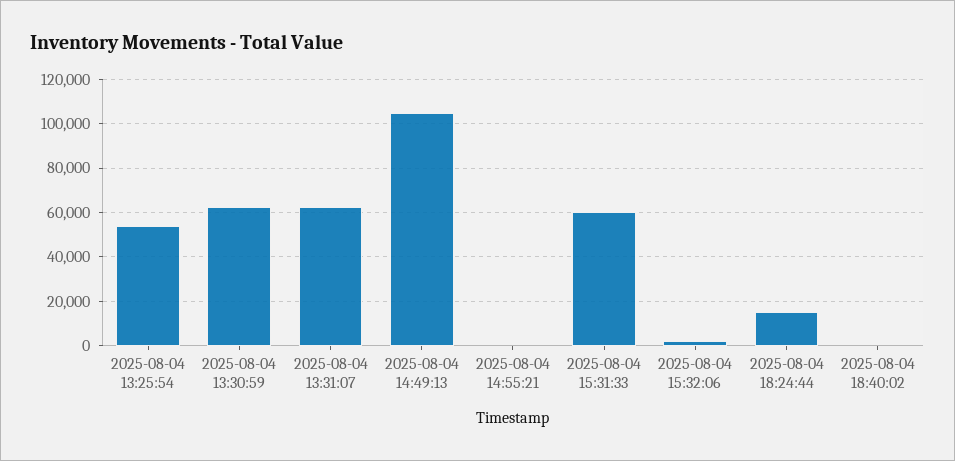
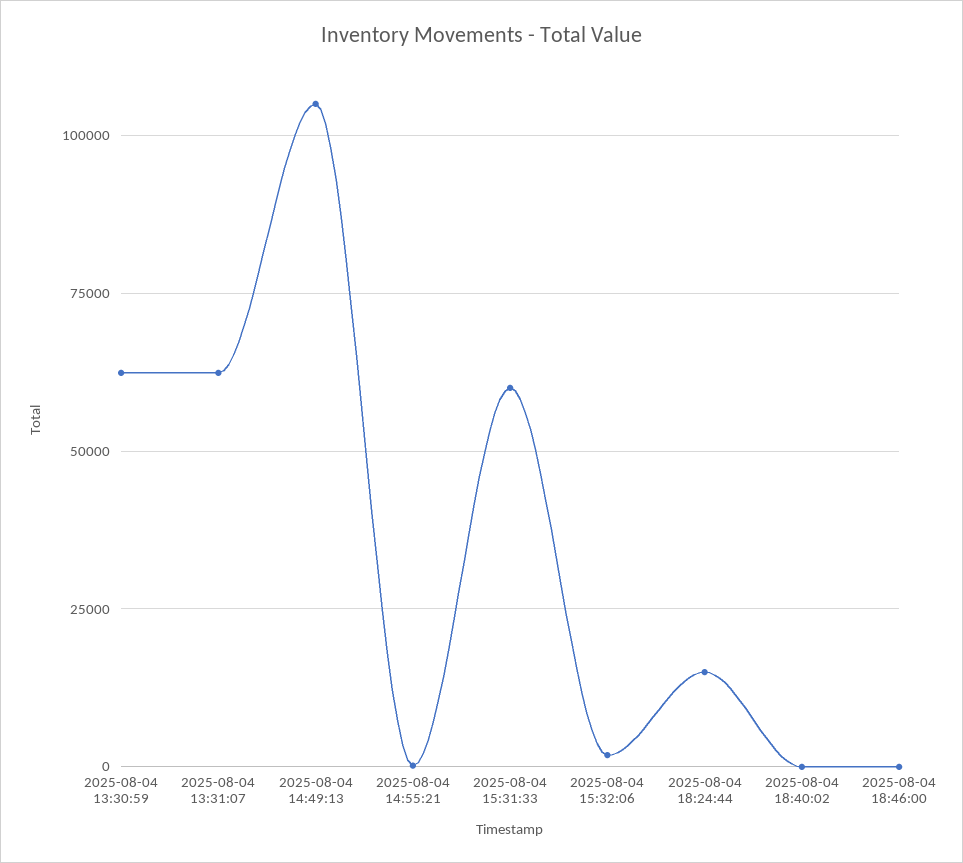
2025-08-04 13:25:54: 55000 -> none
2025-08-04 18:46:00: none -> 0

